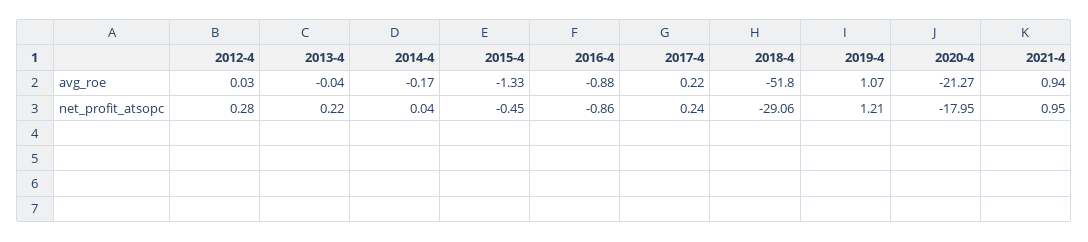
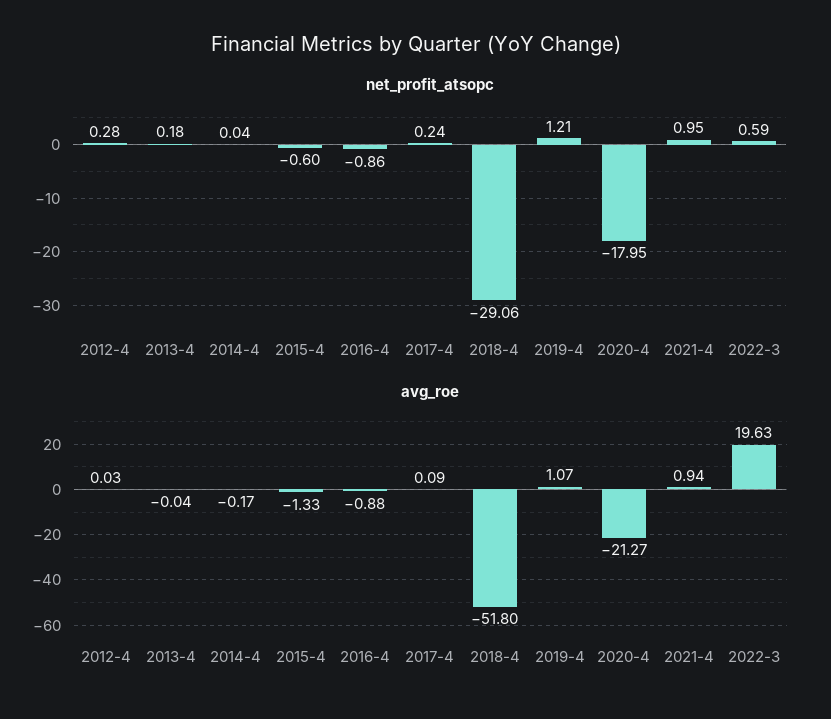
avg_roe, 2017-4: 0.22 -> 0.09
net_profit_atsopc, 2013-4: 0.22 -> 0.18
net_profit_atsopc, 2015-4: -0.45 -> -0.6
net_profit_atsopc, 2022-3: none -> 0.59
avg_roe, 2022-3: none -> 19.63

